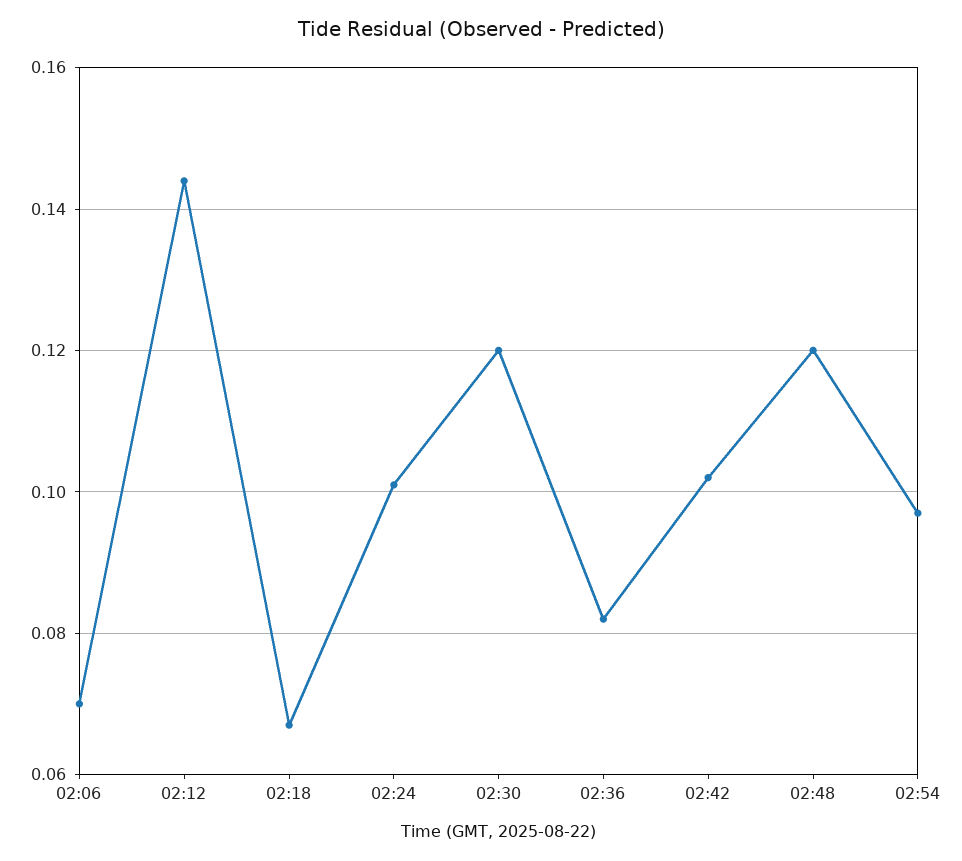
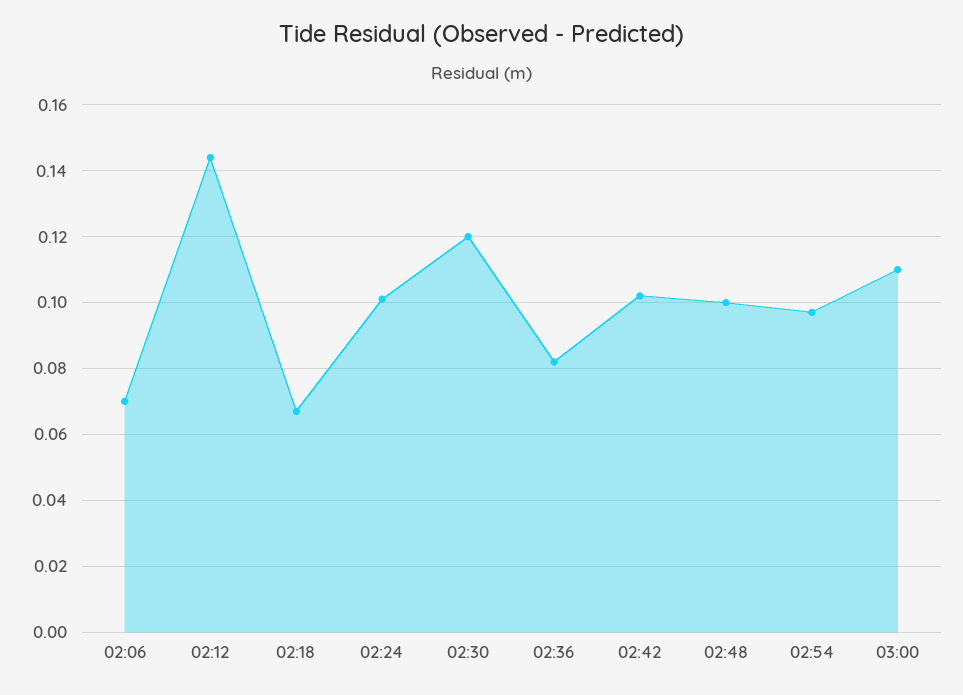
02:48: 0.12 -> 0.1
03:00: none -> 0.11

